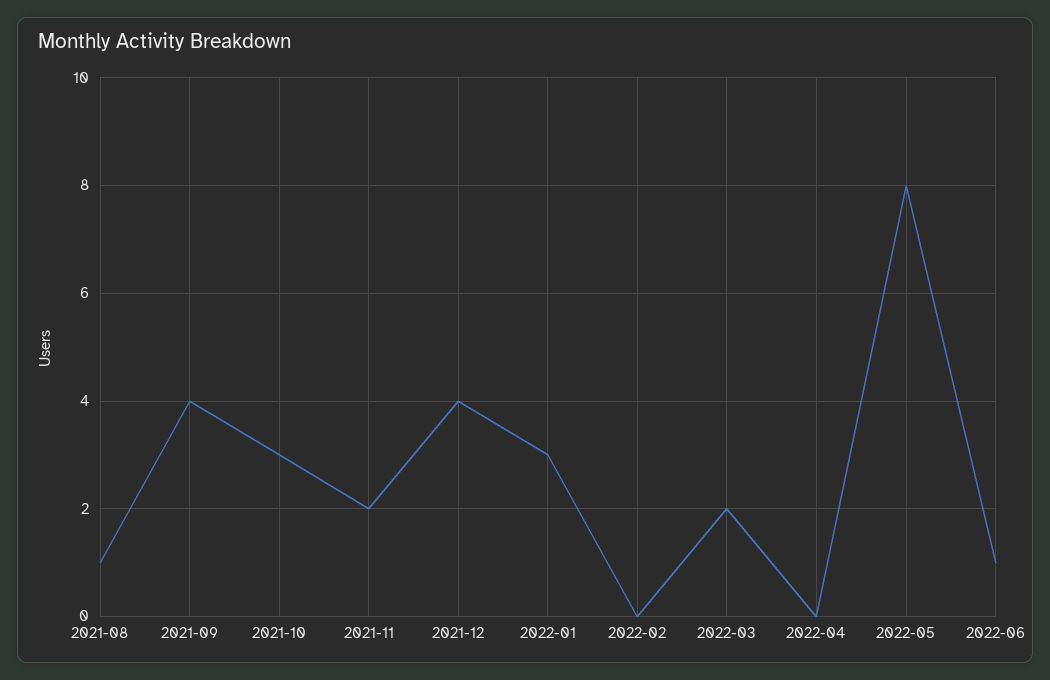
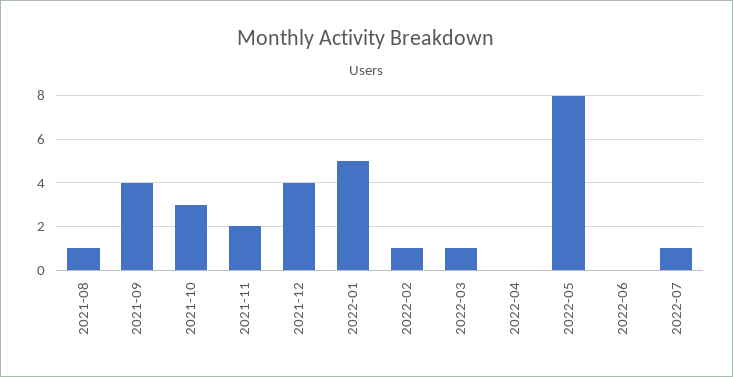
2022-01: 3 -> 5
2022-02: 0 -> 1
2022-03: 2 -> 1
2022-06: 1 -> 0
2022-07: none -> 1

